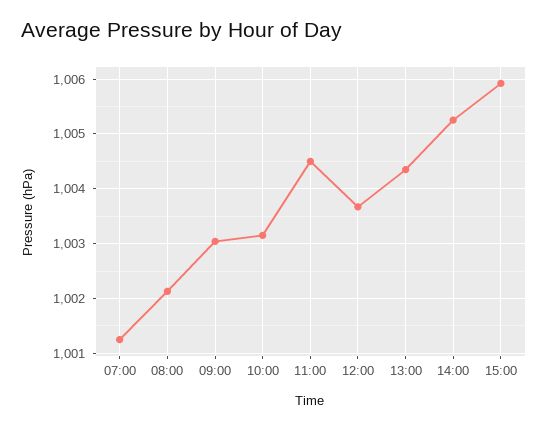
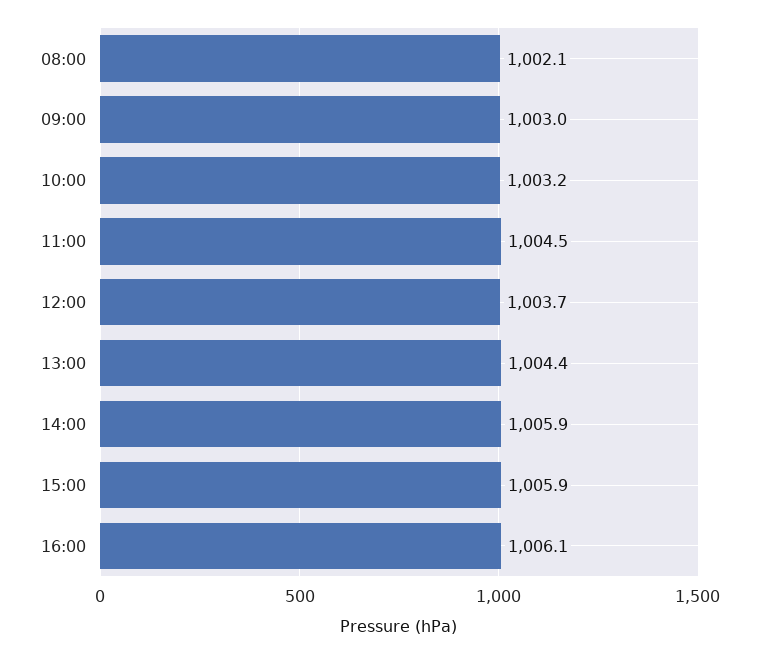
07:00: 1001.2 -> none
14:00: 1005.2 -> 1005.9
16:00: none -> 1006.1

